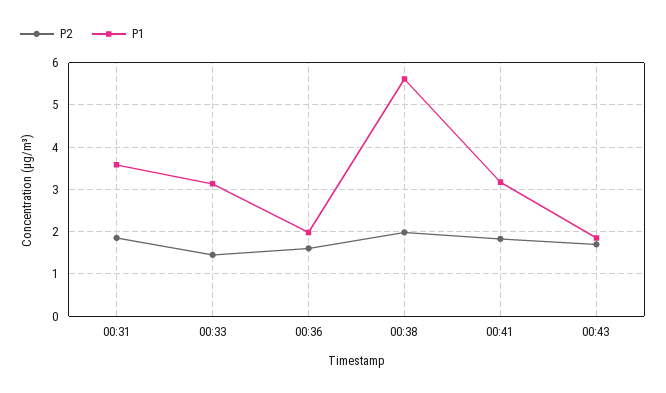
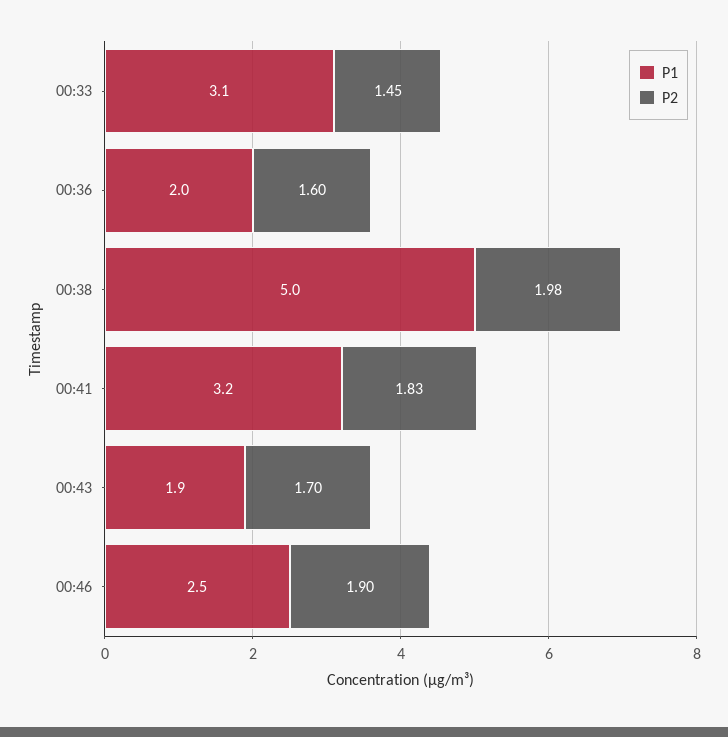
P2, 00:31: 1.8 -> none
P1, 00:31: 3.6 -> none
P1, 00:38: 5.6 -> 5
P1, 00:46: none -> 2.5
P2, 00:46: none -> 1.9

